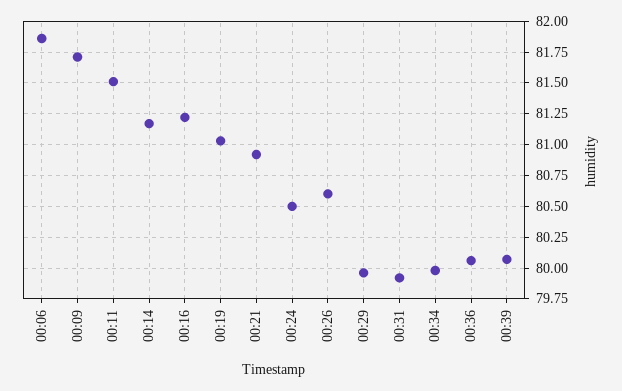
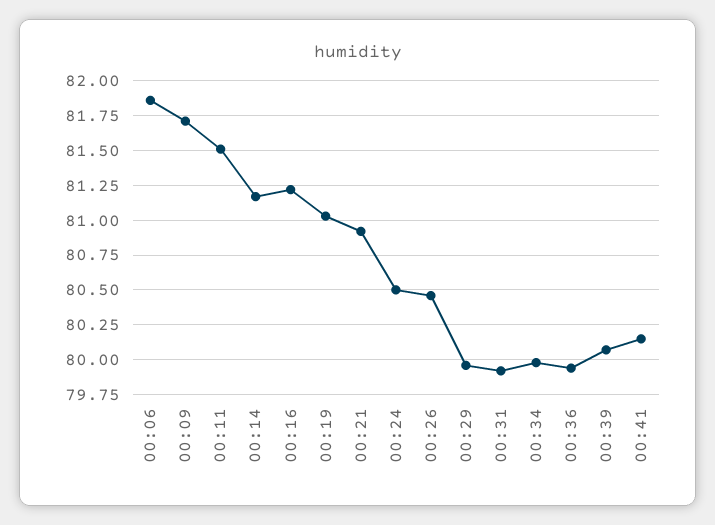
00:26: 80.6 -> 80.45
00:36: 80.05 -> 79.95
00:41: none -> 80.15

